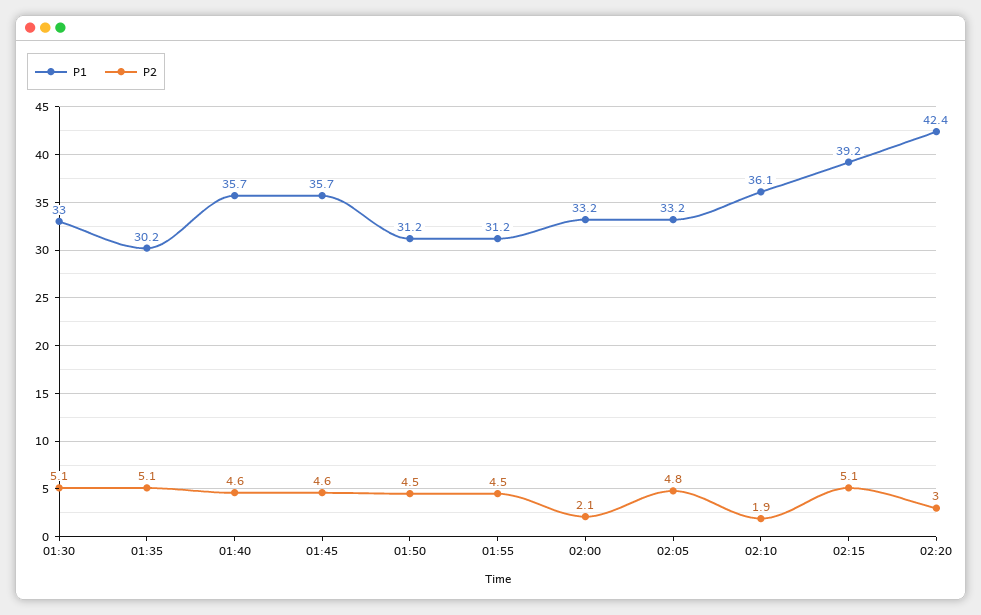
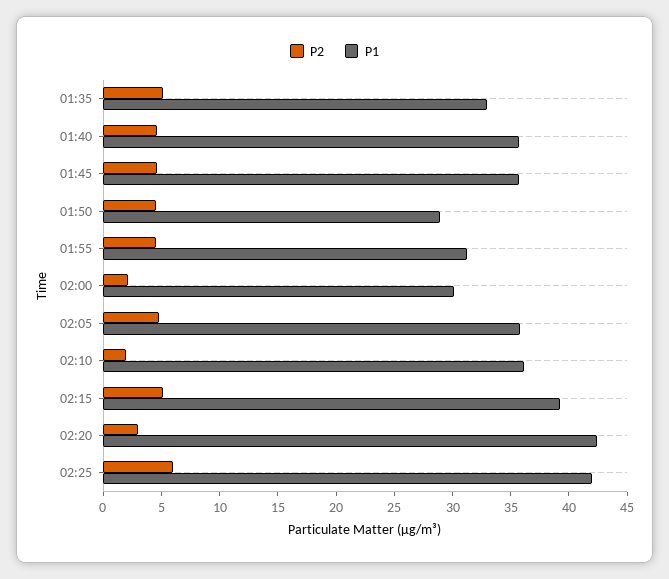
P1, 01:30: 33 -> none
P2, 01:30: 5.1 -> none
P1, 01:35: 30.2 -> 33
P1, 01:50: 31.2 -> 29
P1, 02:00: 33.2 -> 30
P1, 02:05: 33.2 -> 36
P2, 02:25: none -> 6
P1, 02:25: none -> 42

